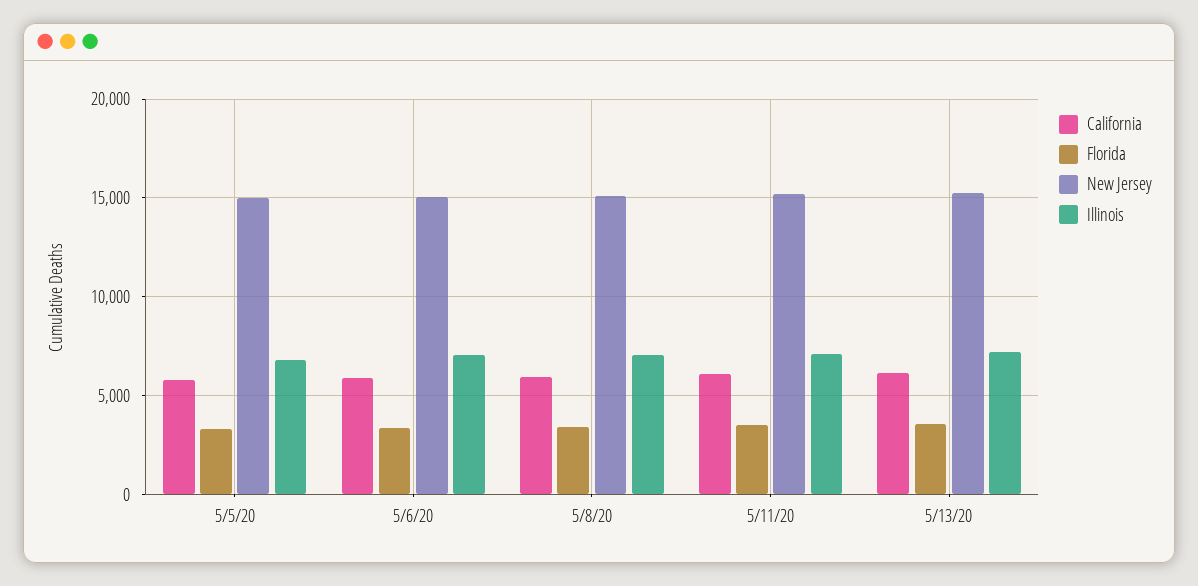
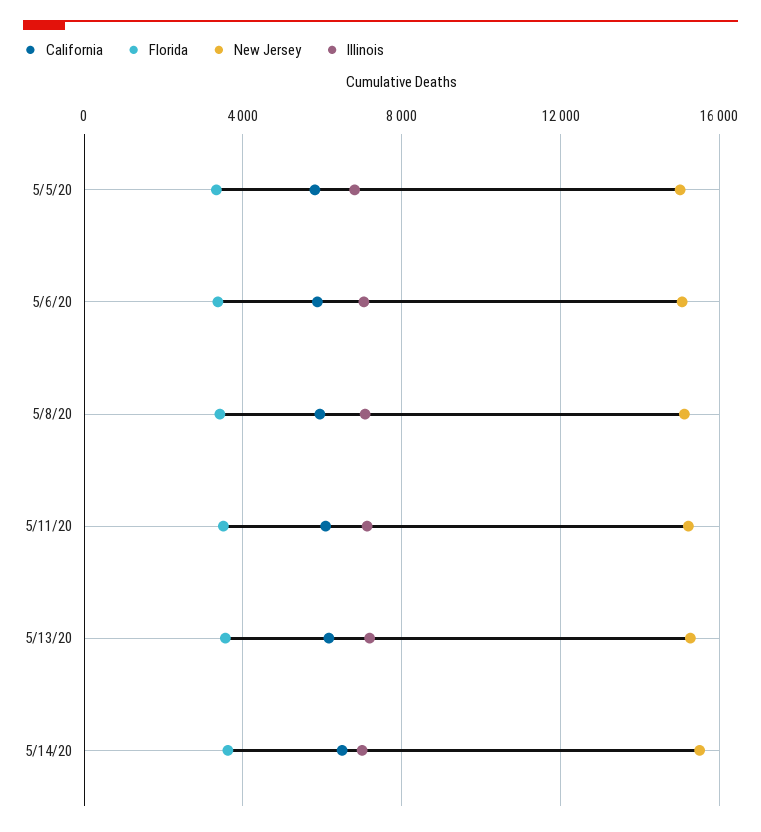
California, 5/14/20: none -> 6500
Florida, 5/14/20: none -> 3500
New Jersey, 5/14/20: none -> 15500
Illinois, 5/14/20: none -> 7000

